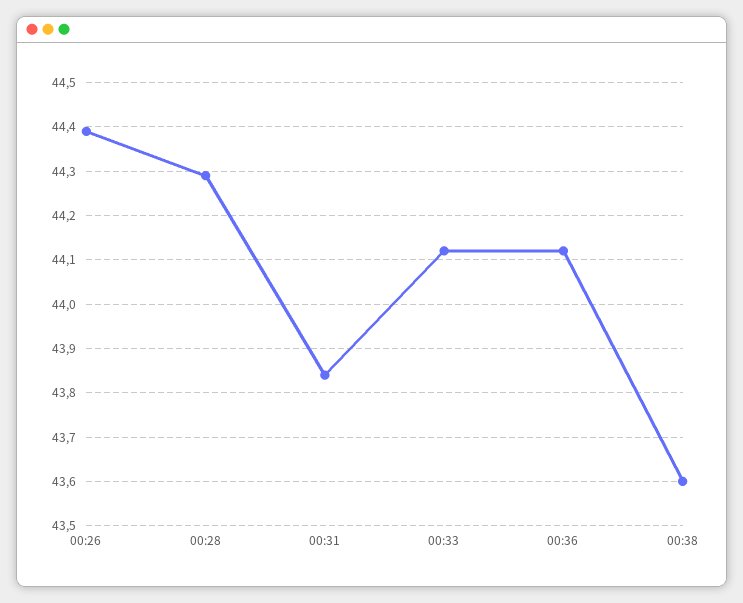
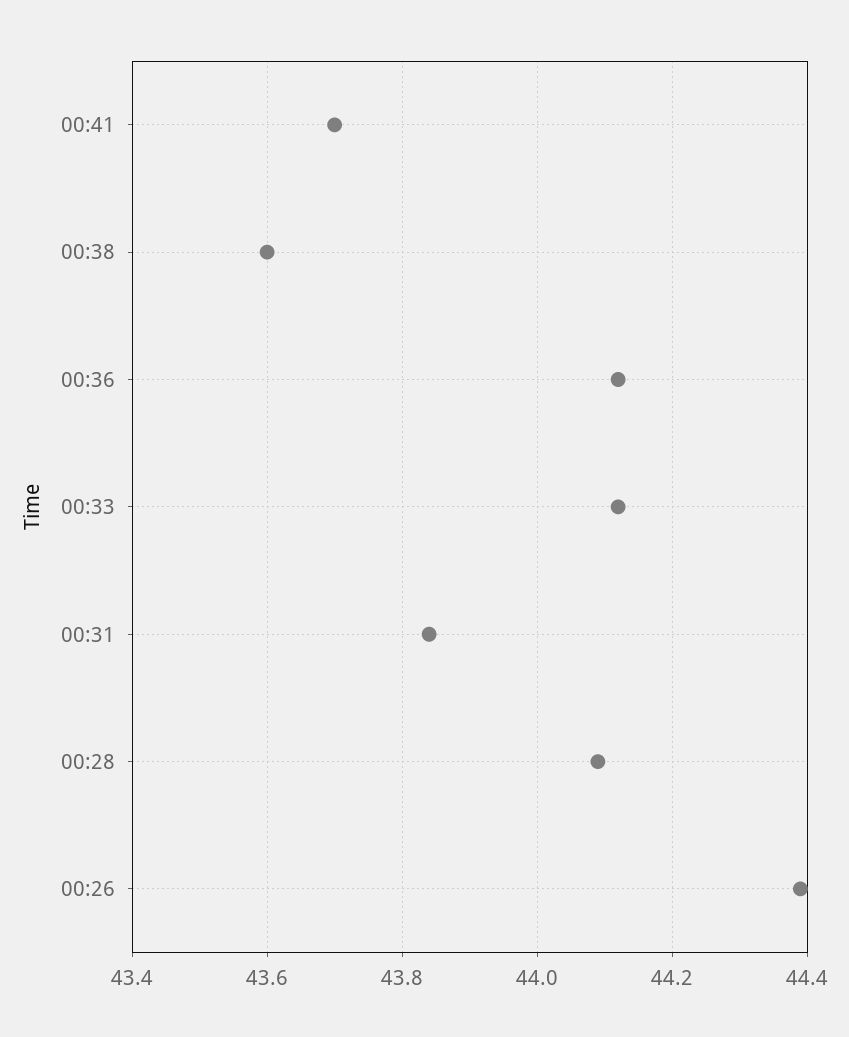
00:28: 44.3 -> 44.1
00:41: none -> 43.7

